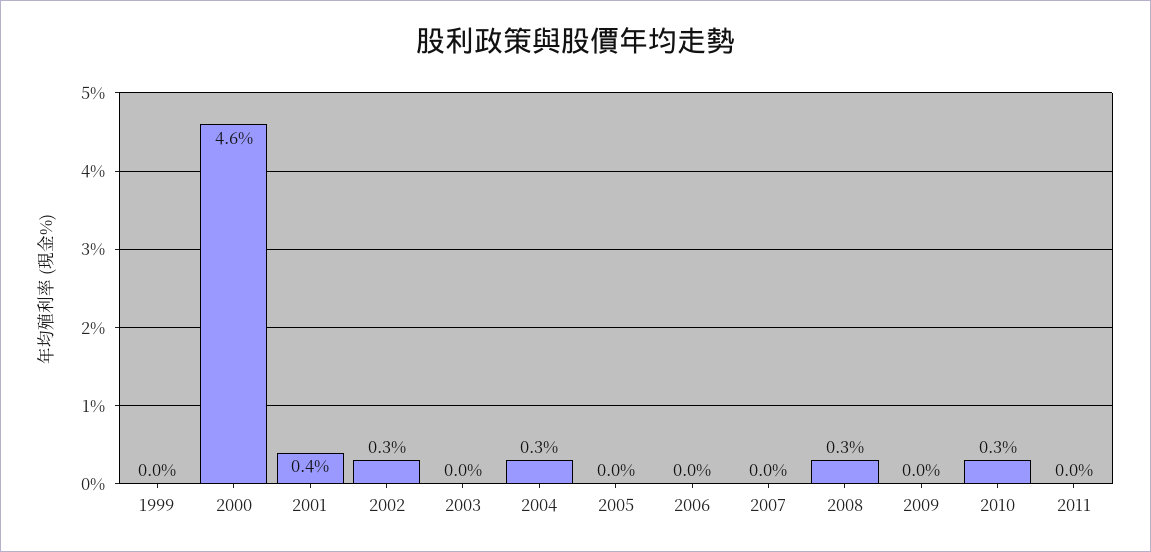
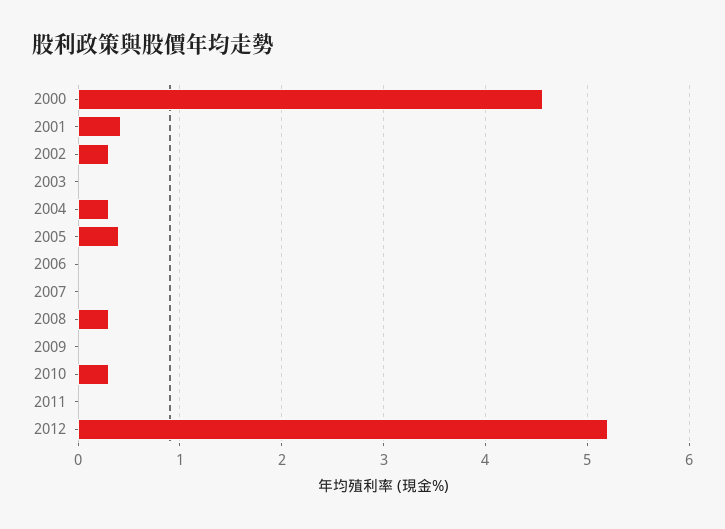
1999: 0 -> none
2005: 0 -> 0.4
2012: none -> 5.2

